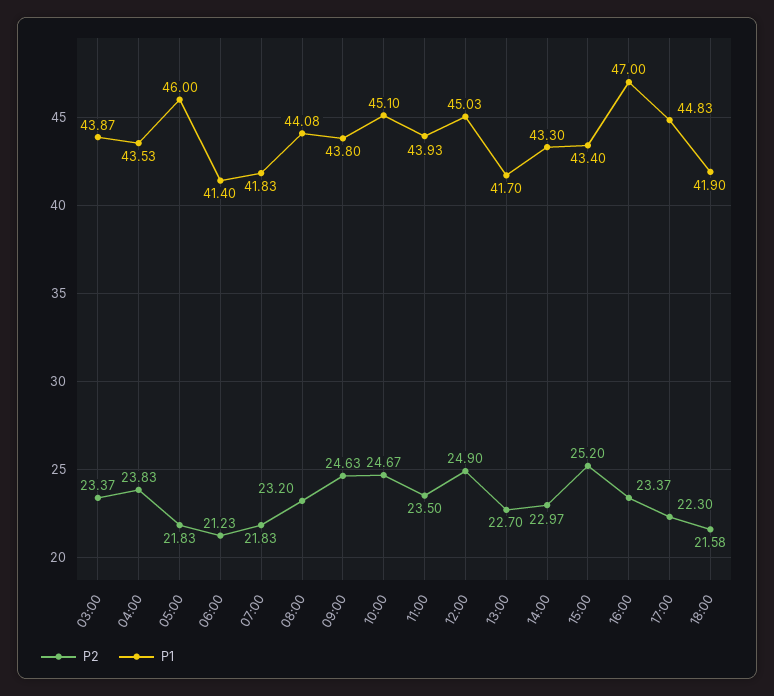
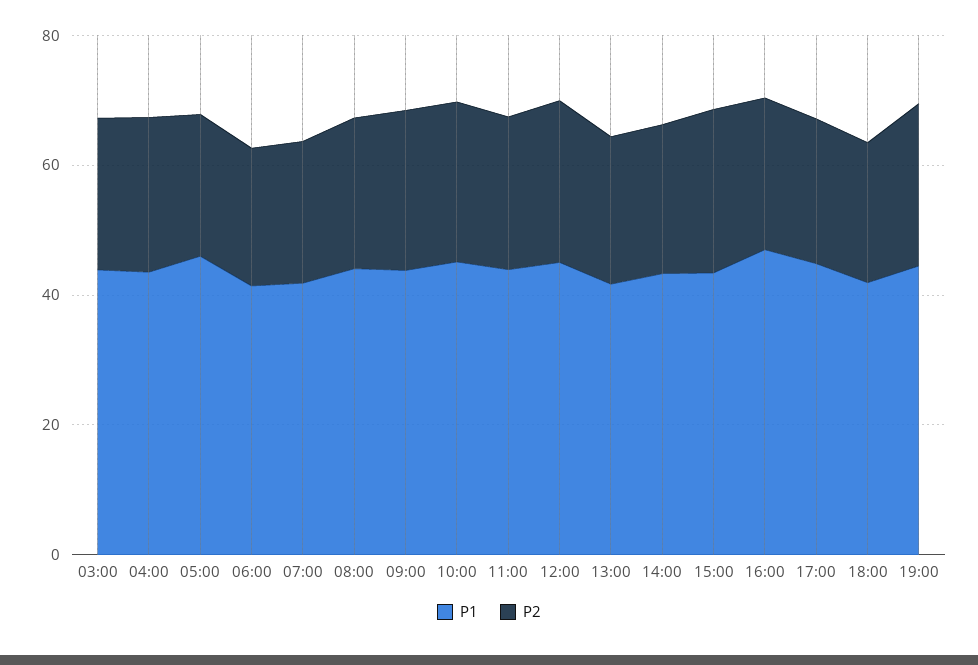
P1, 19:00: none -> 45
P2, 19:00: none -> 25

